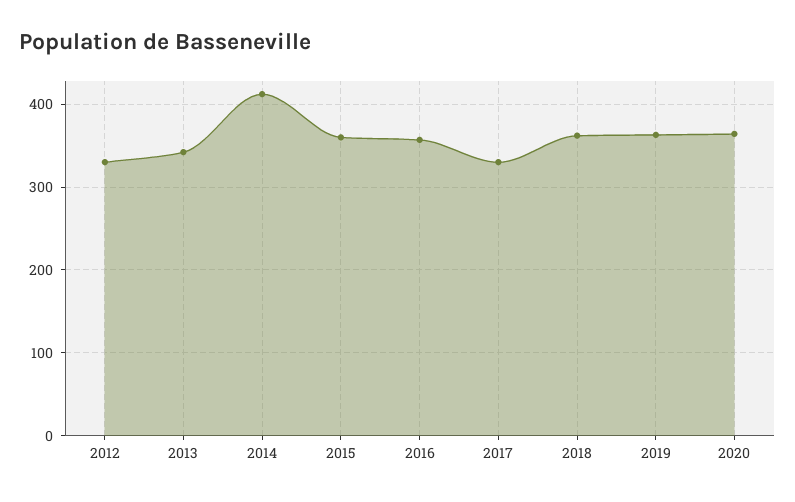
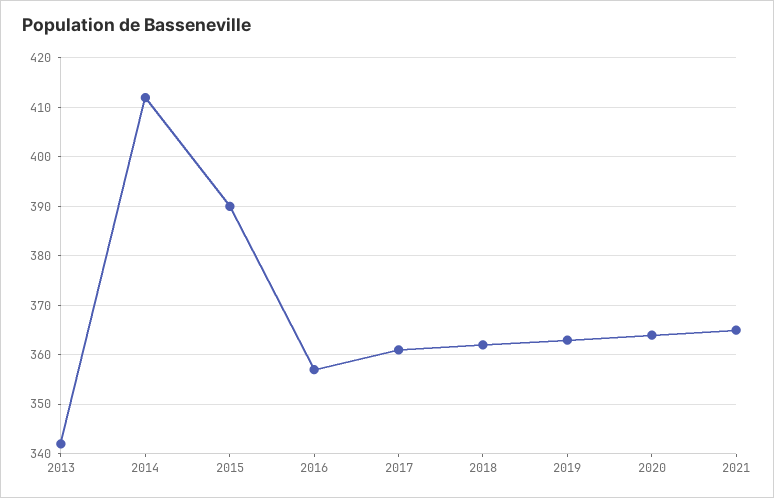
2012: 330 -> none
2015: 360 -> 390
2017: 330 -> 360
2021: none -> 365

